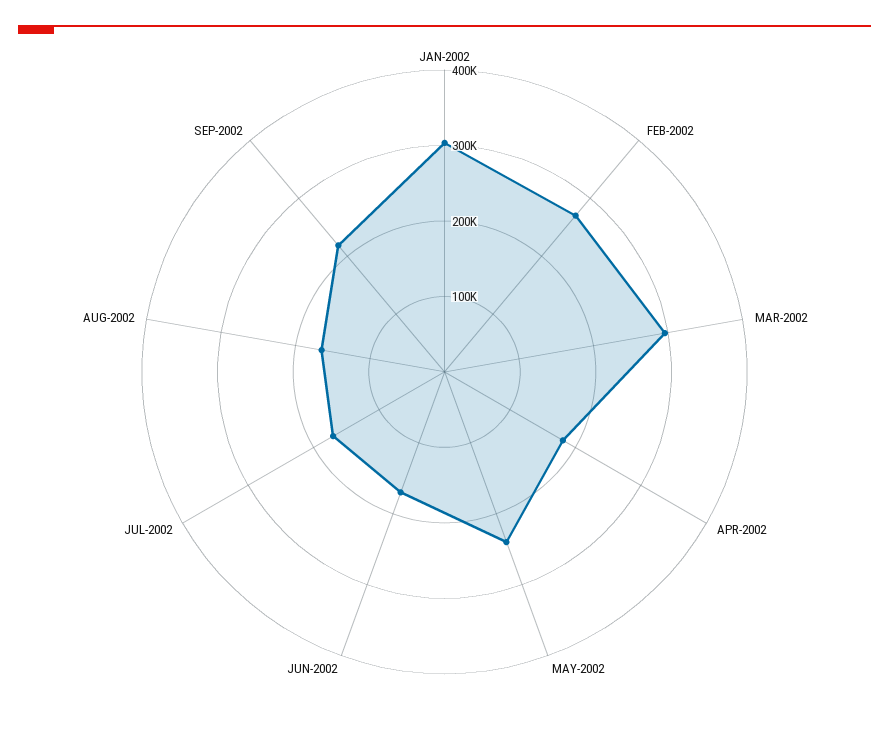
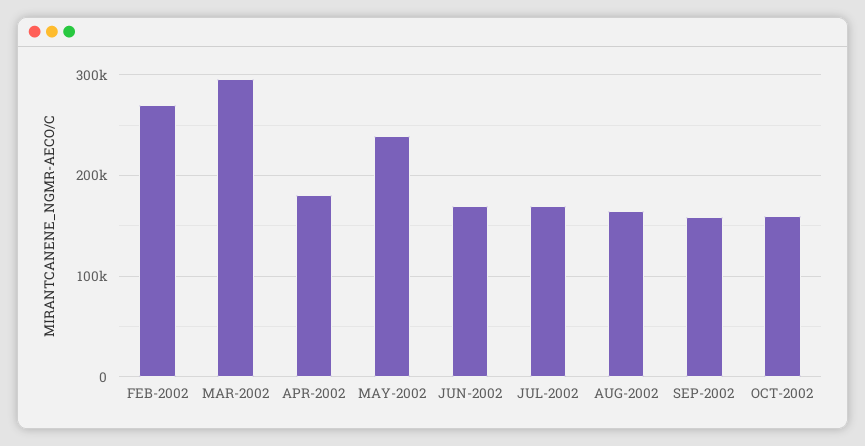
JAN-2002: 300000 -> none
SEP-2002: 220000 -> 160000
OCT-2002: none -> 160000

